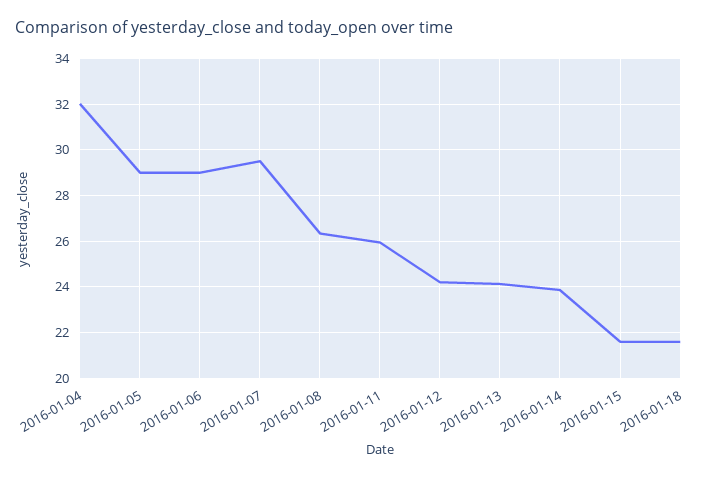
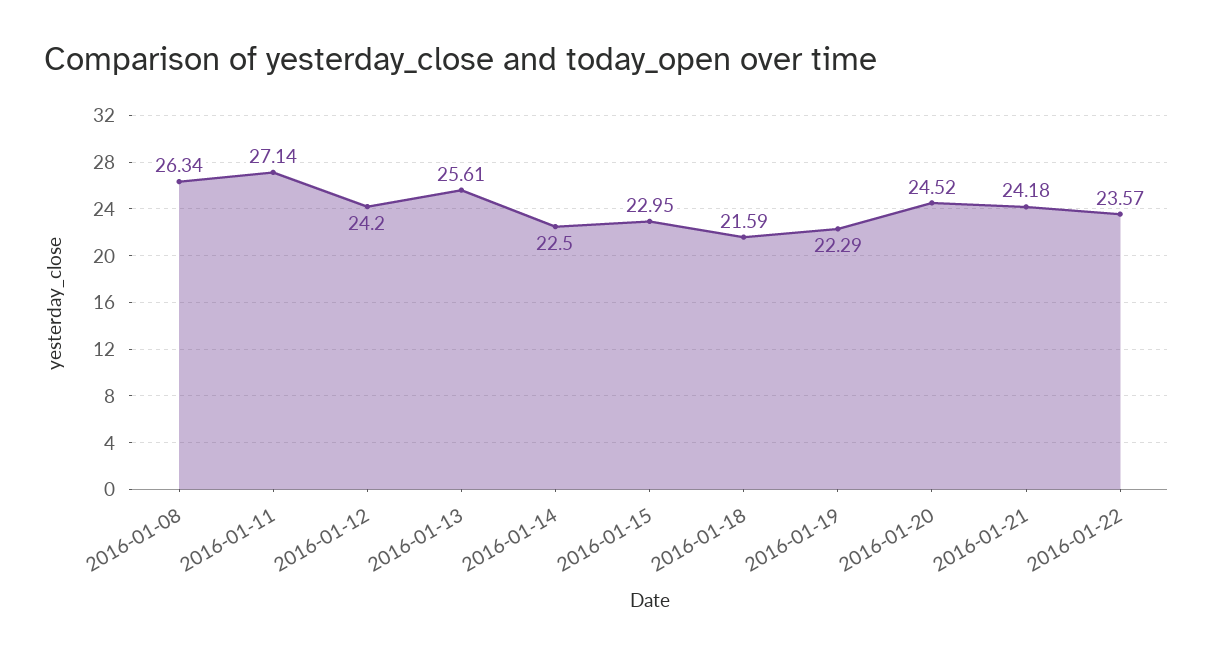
2016-01-04: 32 -> none
2016-01-05: 29 -> none
2016-01-06: 29 -> none
2016-01-07: 29.5 -> none
2016-01-11: 26 -> 27.14
2016-01-13: 24 -> 25.61
2016-01-14: 24 -> 22.5
2016-01-15: 21.5 -> 22.95
2016-01-19: none -> 22.29
2016-01-20: none -> 24.52
2016-01-21: none -> 24.18
2016-01-22: none -> 23.57

